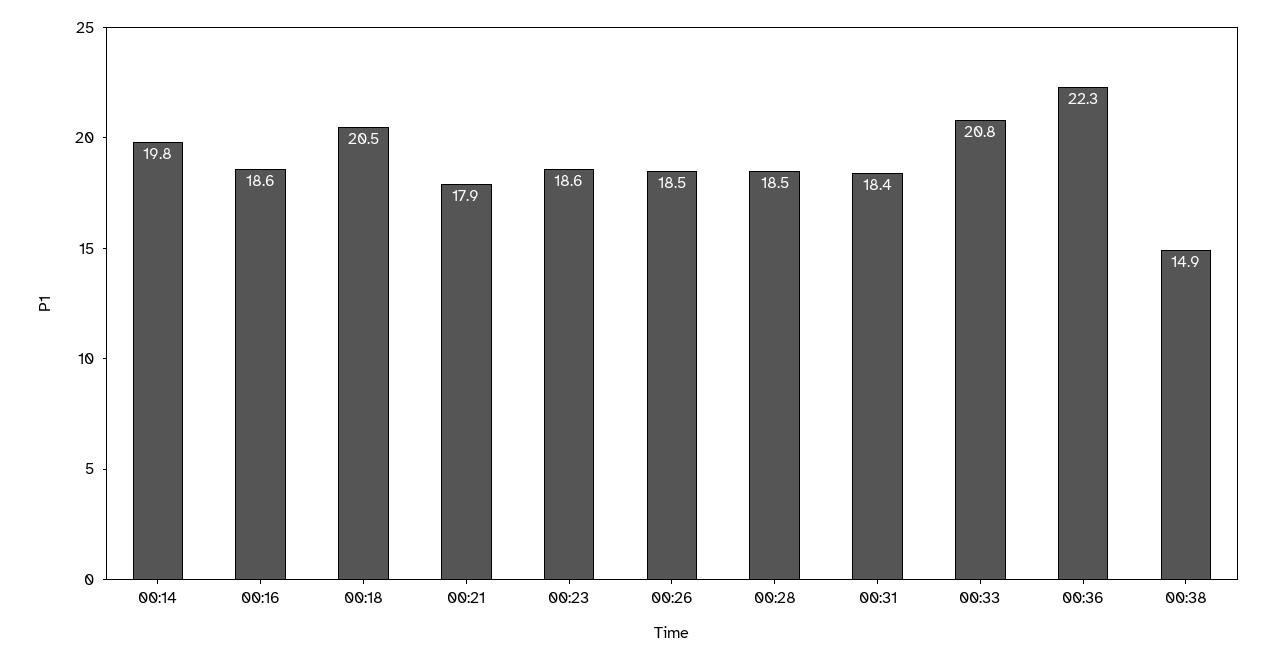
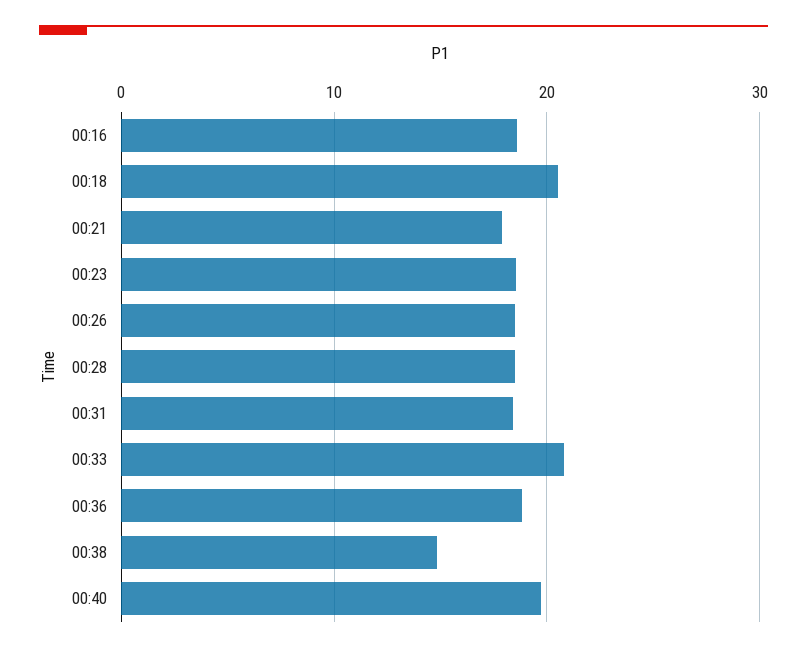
00:14: 19.8 -> none
00:36: 22.3 -> 19
00:40: none -> 20

